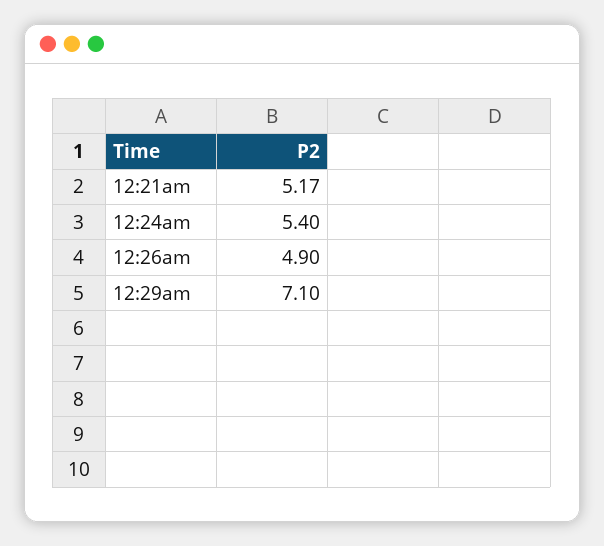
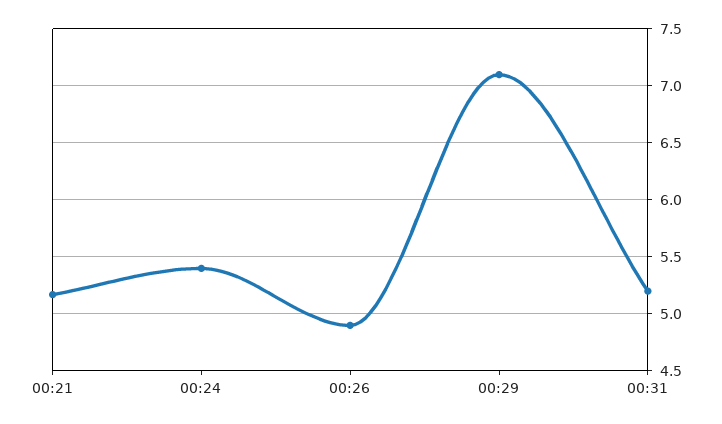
00:31: none -> 5.2

